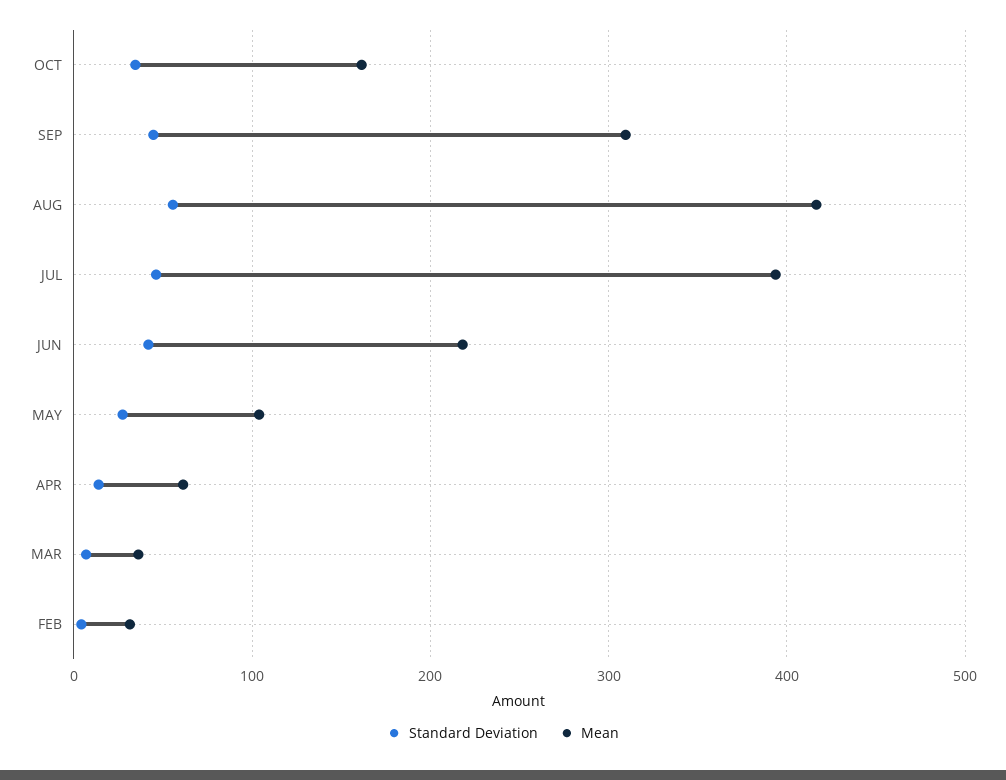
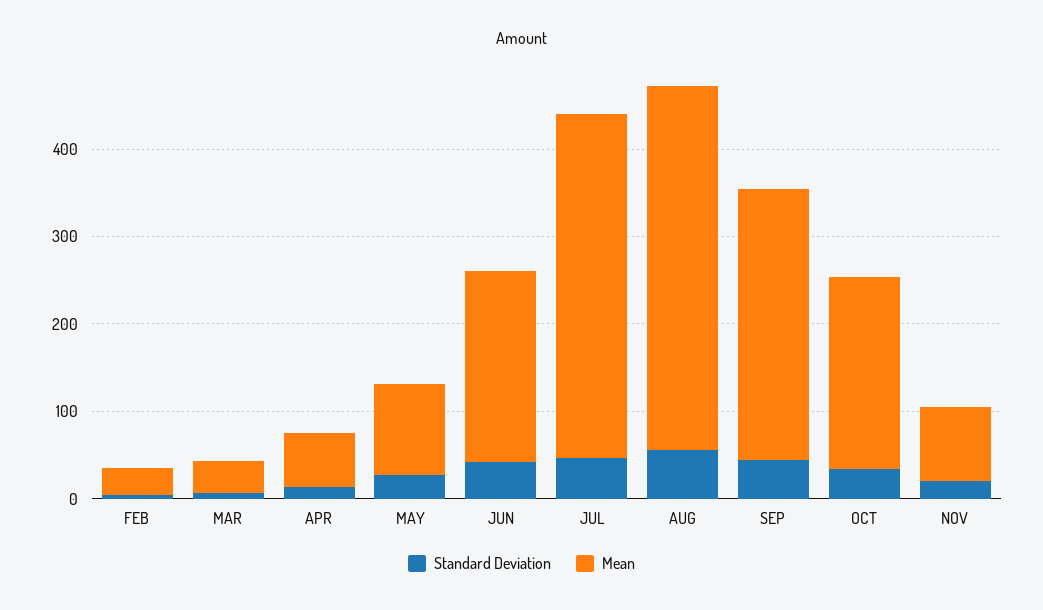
Mean, OCT: 160 -> 220
Standard Deviation, NOV: none -> 20
Mean, NOV: none -> 80

